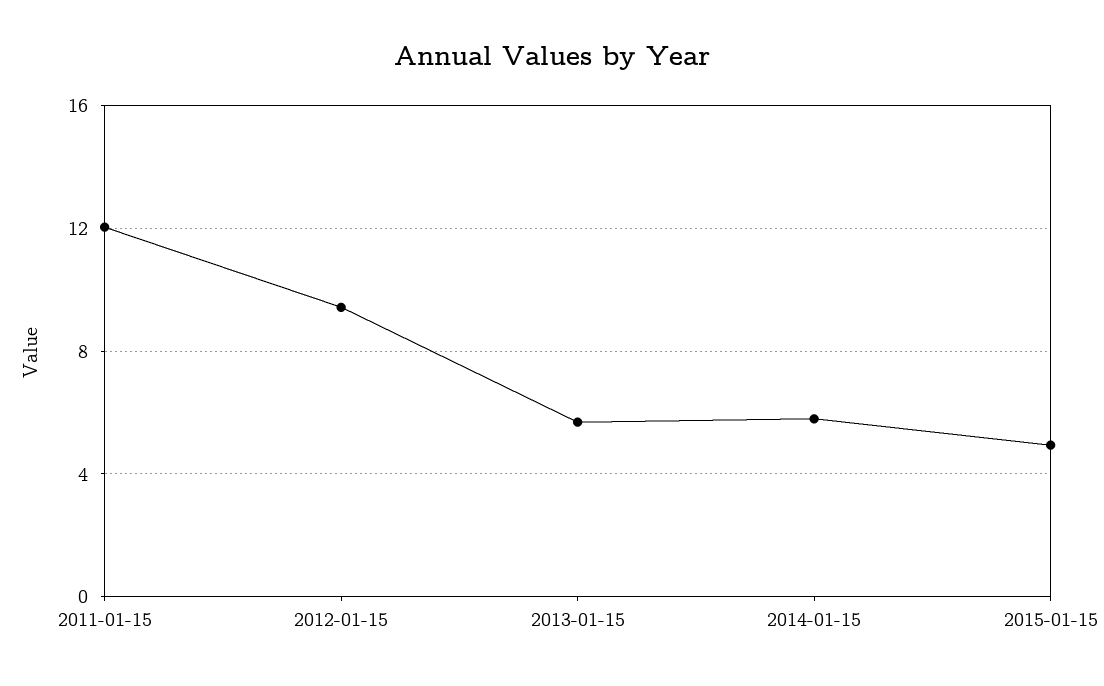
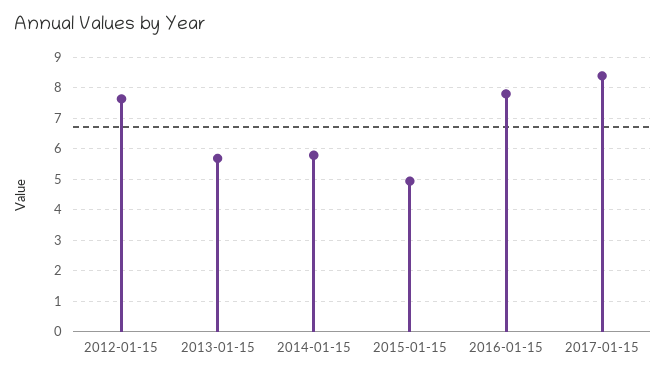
2011-01-15: 12 -> none
2012-01-15: 9.5 -> 7.6
2016-01-15: none -> 7.8
2017-01-15: none -> 8.4

